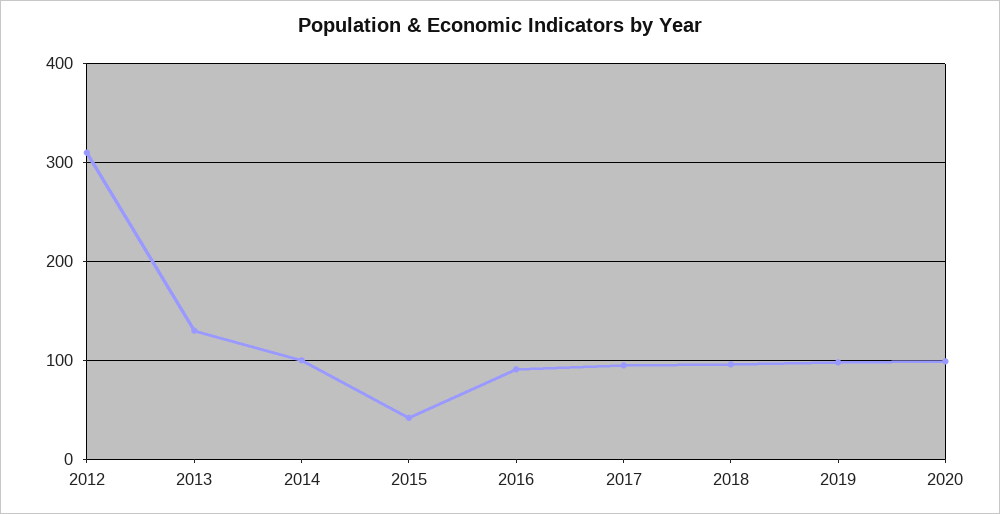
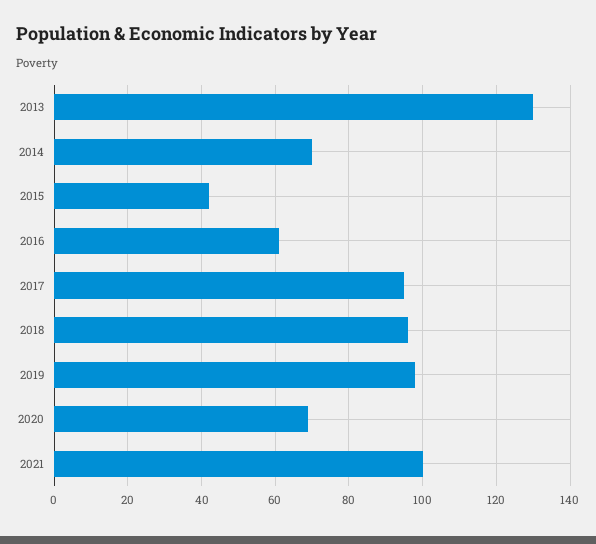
2012: 310 -> none
2014: 100 -> 70
2016: 90 -> 60
2020: 100 -> 70
2021: none -> 100

